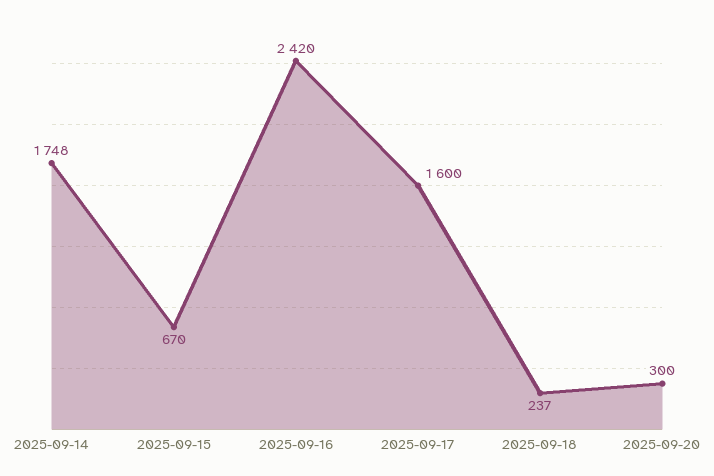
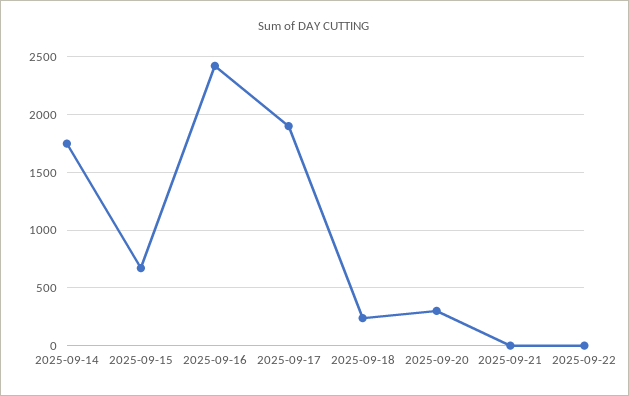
2025-09-17: 1600 -> 1900
2025-09-21: none -> 0
2025-09-22: none -> 0

